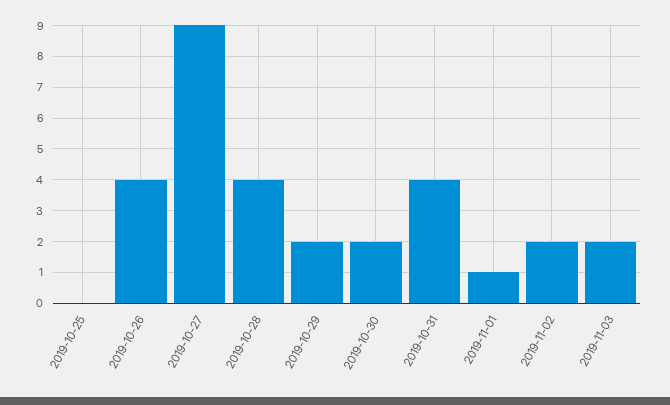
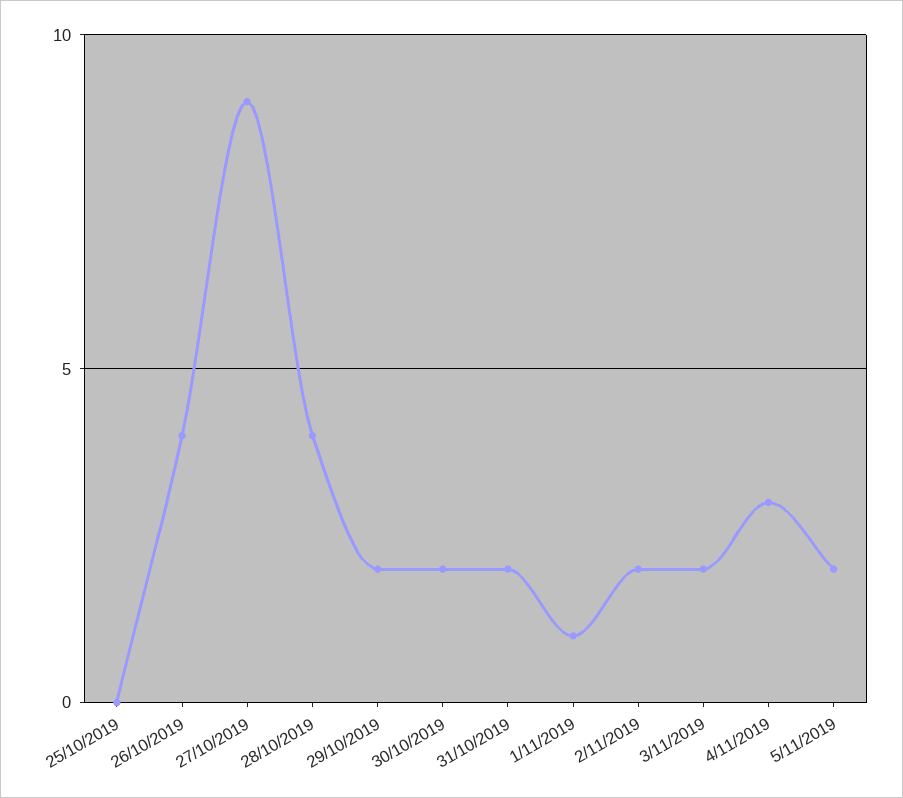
2019-10-31: 4 -> 2
4/11/2019: none -> 3
5/11/2019: none -> 2

